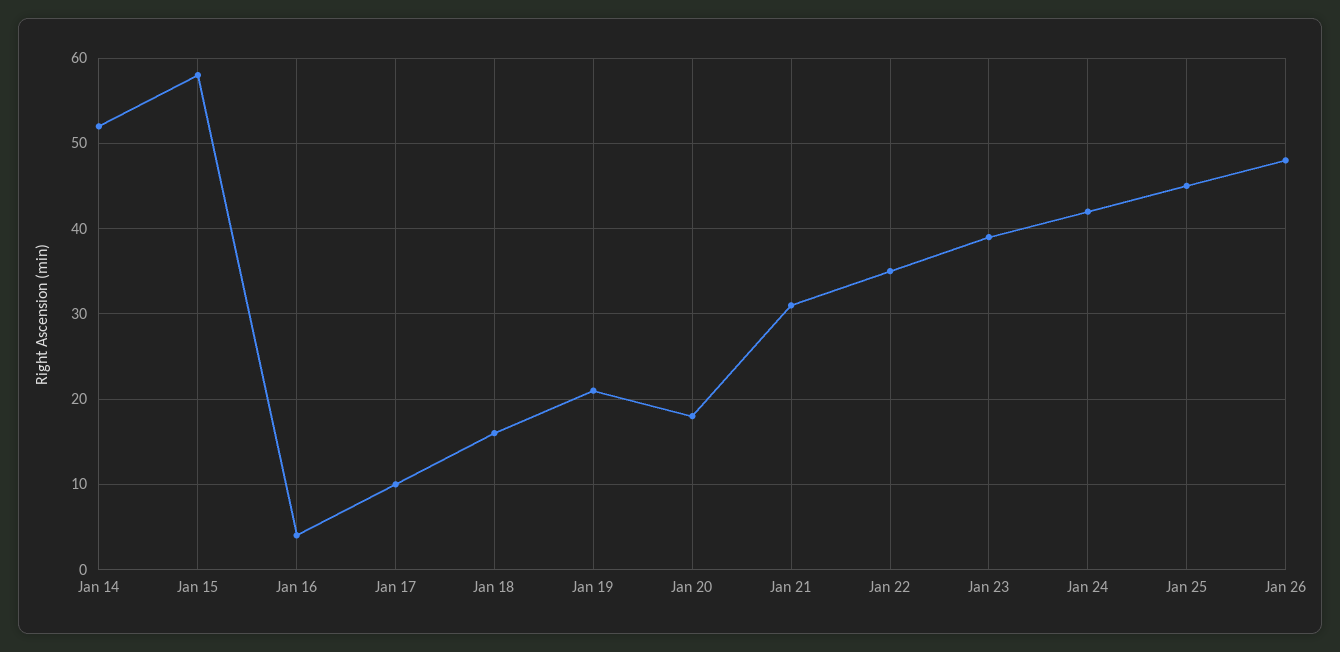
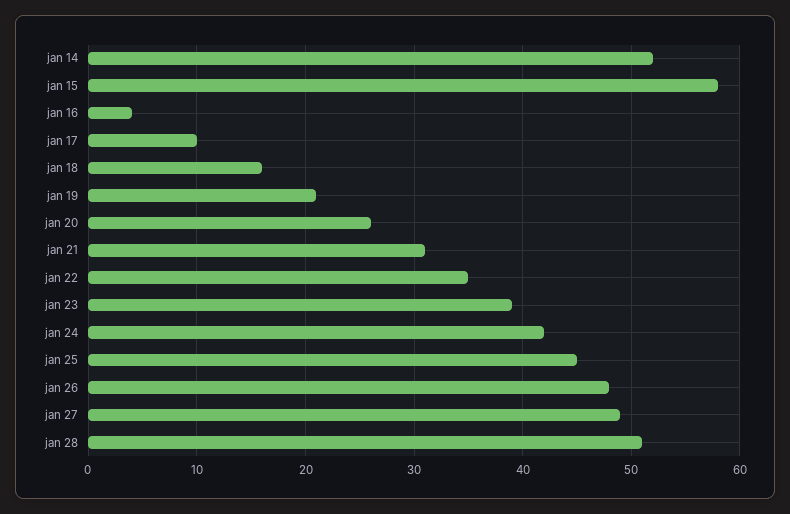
Jan 20: 18 -> 26
jan 27: none -> 49
jan 28: none -> 51

